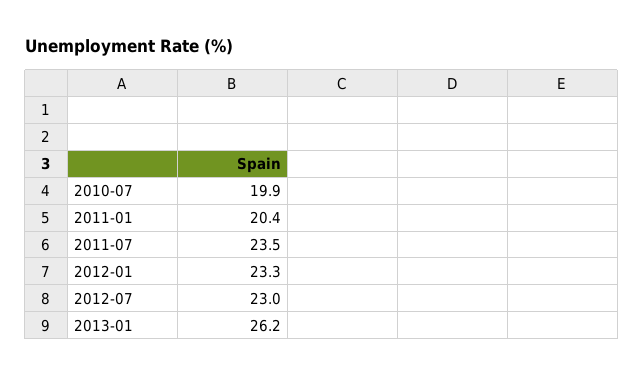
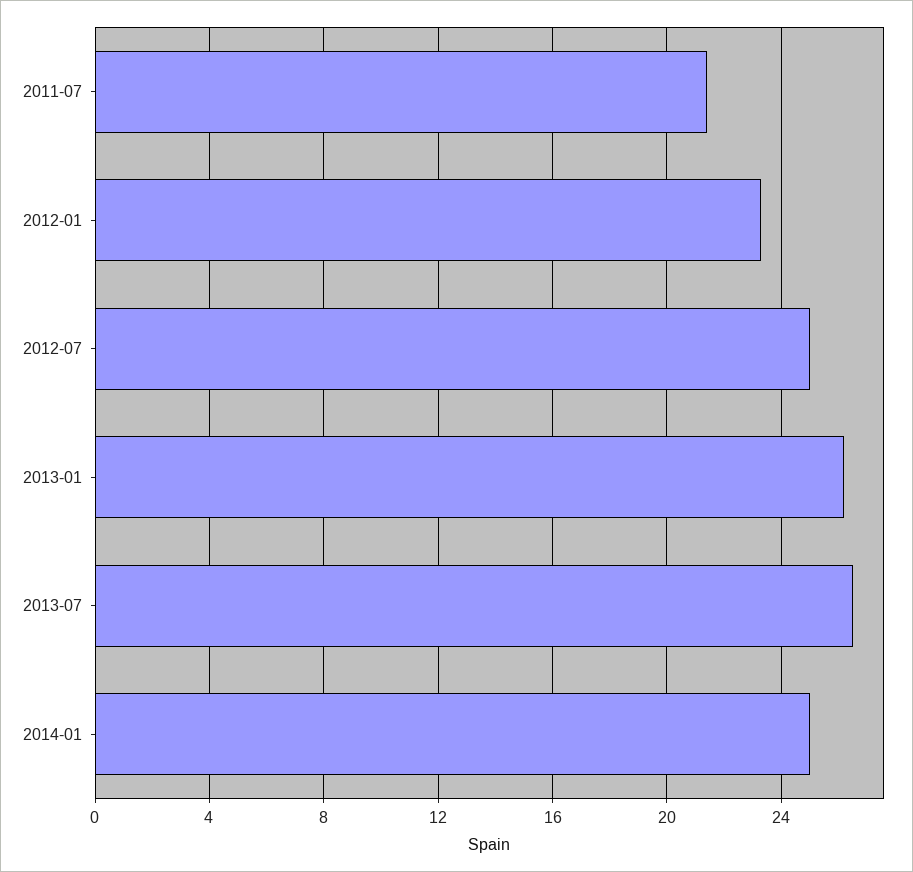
2010-07: 19.9 -> none
2011-01: 20.4 -> none
2011-07: 23.5 -> 21.5
2012-07: 23 -> 25
2013-07: none -> 26.5
2014-01: none -> 25

